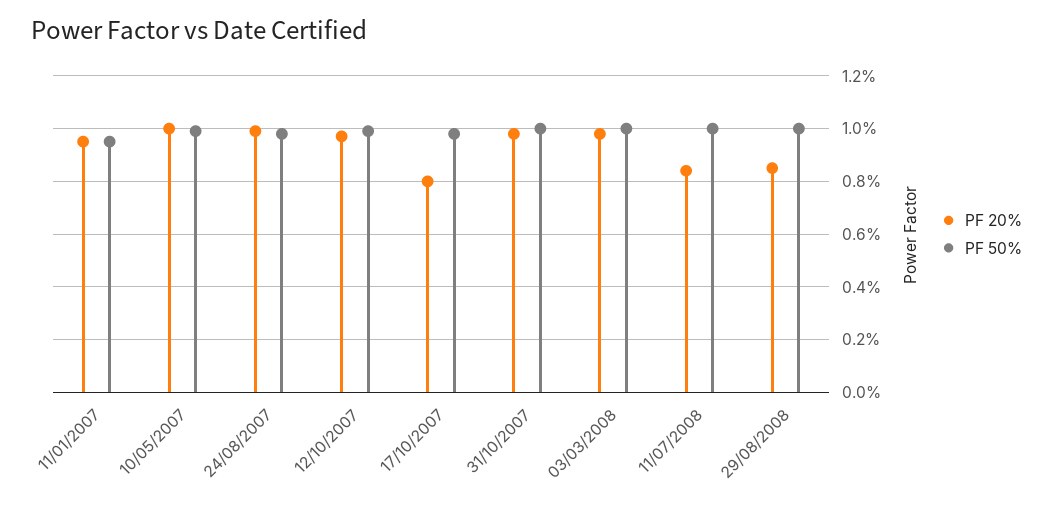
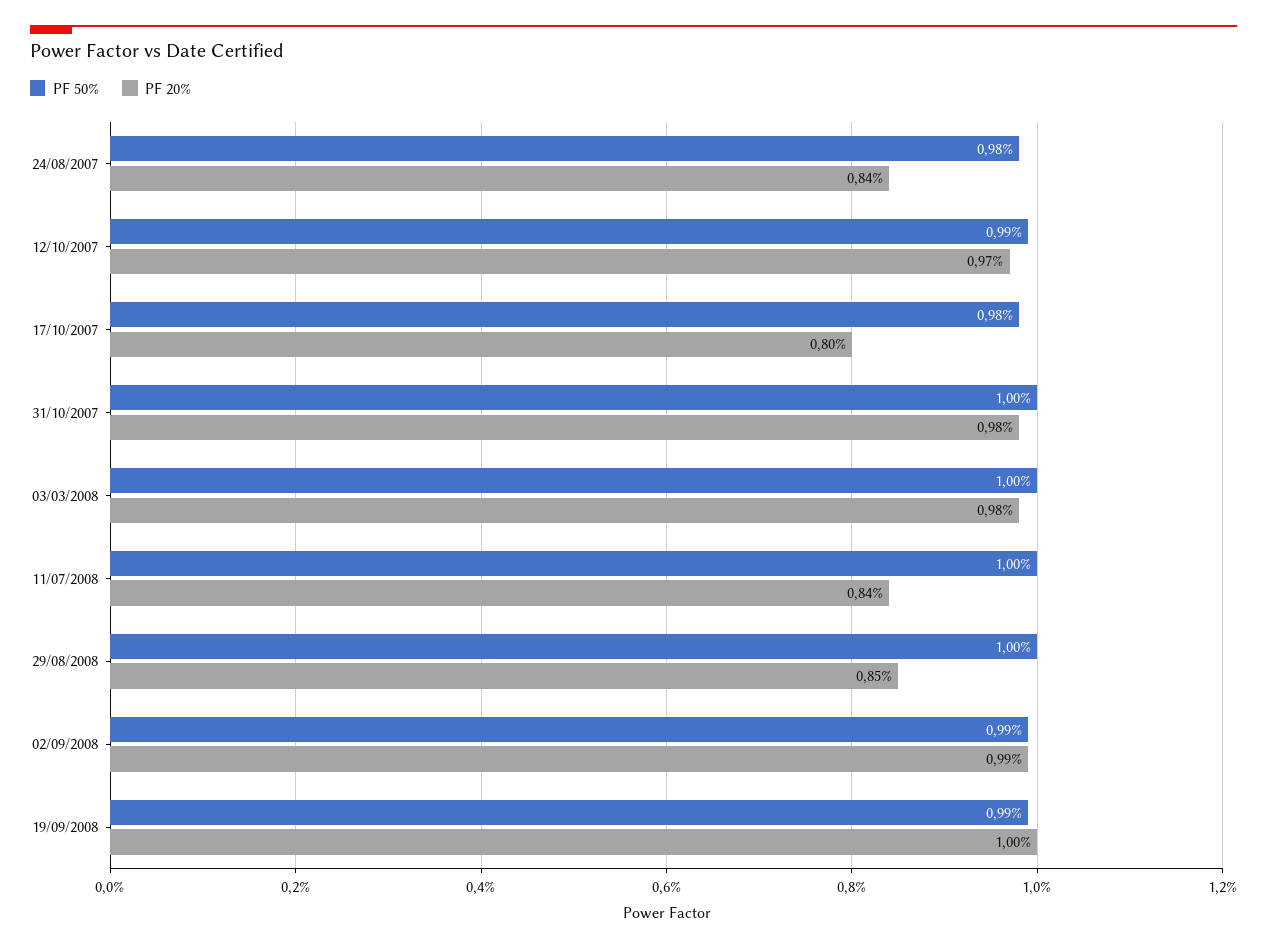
PF 20%, 11/01/2007: 0.95 -> none
PF 50%, 11/01/2007: 0.95 -> none
PF 20%, 10/05/2007: 1 -> none
PF 50%, 10/05/2007: 1 -> none
PF 20%, 24/08/2007: 1 -> 0.84
PF 50%, 02/09/2008: none -> 0.99
PF 20%, 02/09/2008: none -> 0.99
PF 50%, 19/09/2008: none -> 0.99
PF 20%, 19/09/2008: none -> 1

